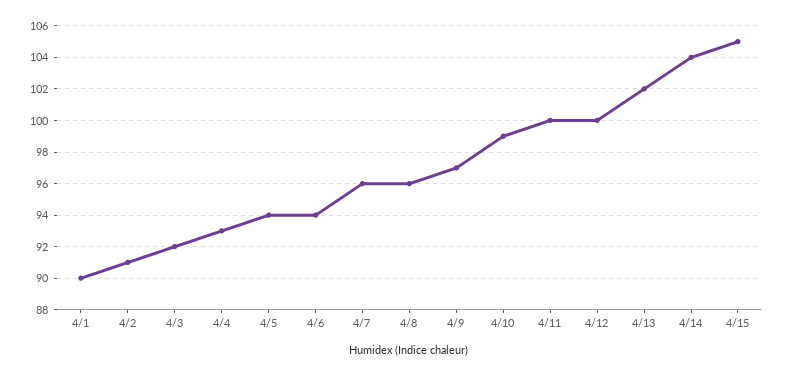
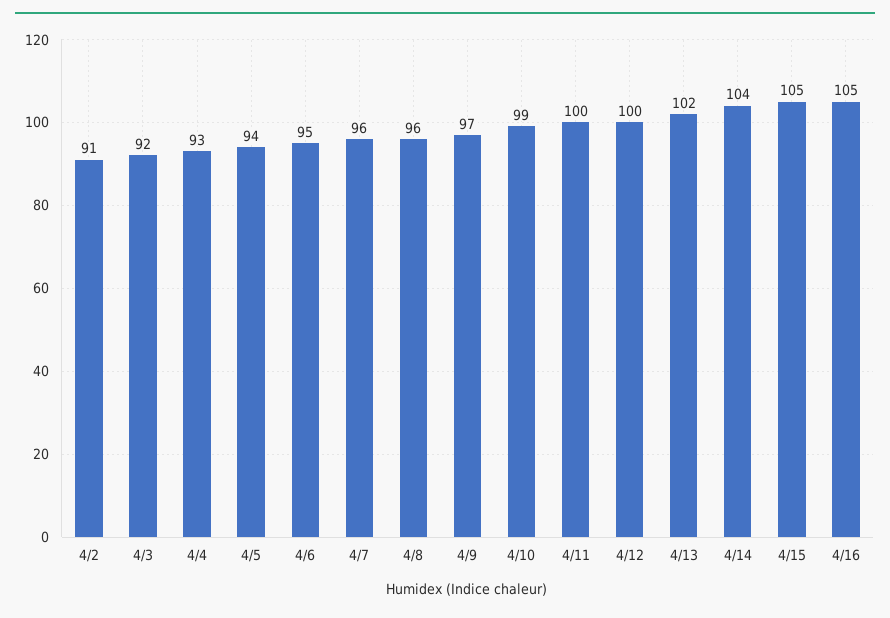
4/1: 90 -> none
4/6: 94 -> 95
4/16: none -> 105

